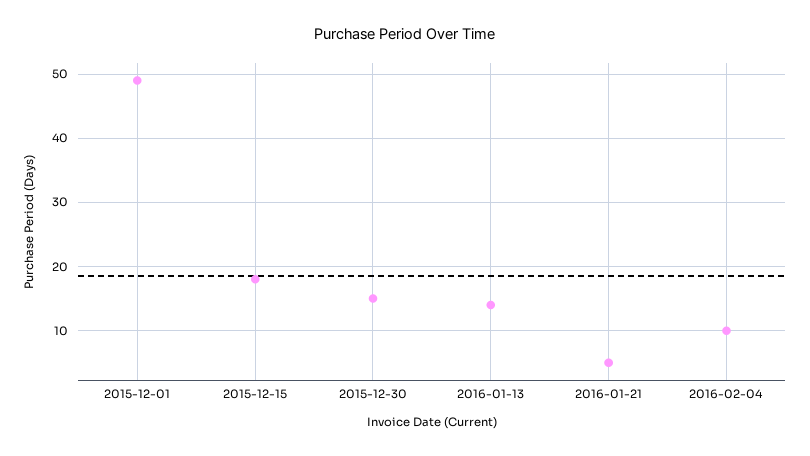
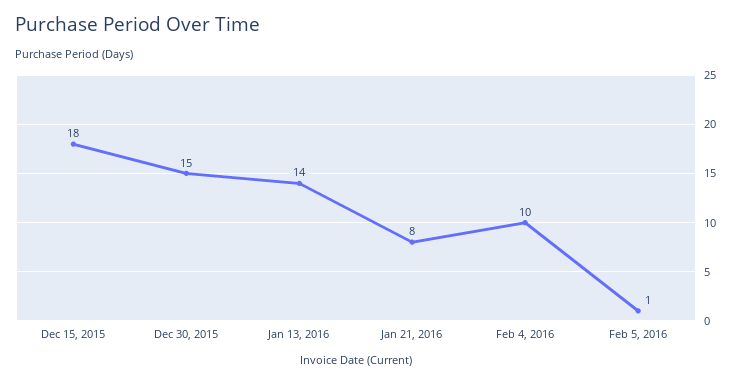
2015-12-01: 49 -> none
2016-01-21: 5 -> 8
Feb 5, 2016: none -> 1

